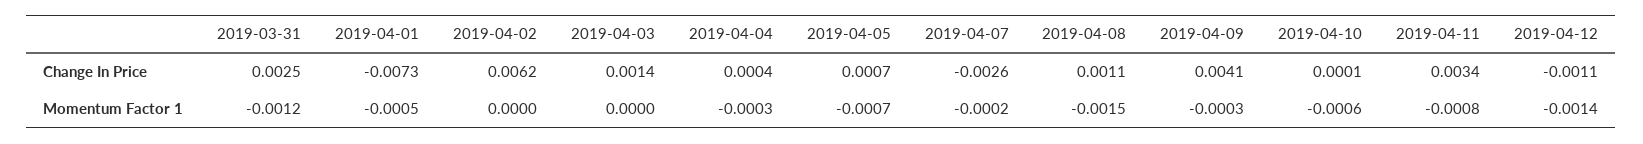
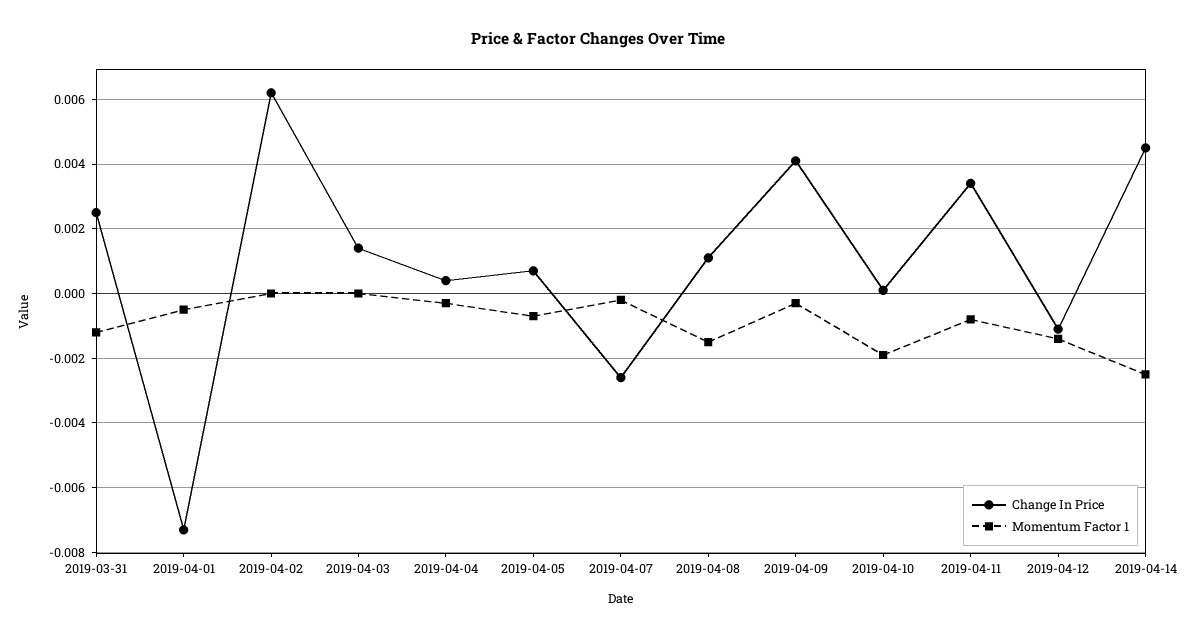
Momentum Factor 1, 2019-04-10: -0.0006 -> -0.002
Change In Price, 2019-04-14: none -> 0.0045
Momentum Factor 1, 2019-04-14: none -> -0.0025

